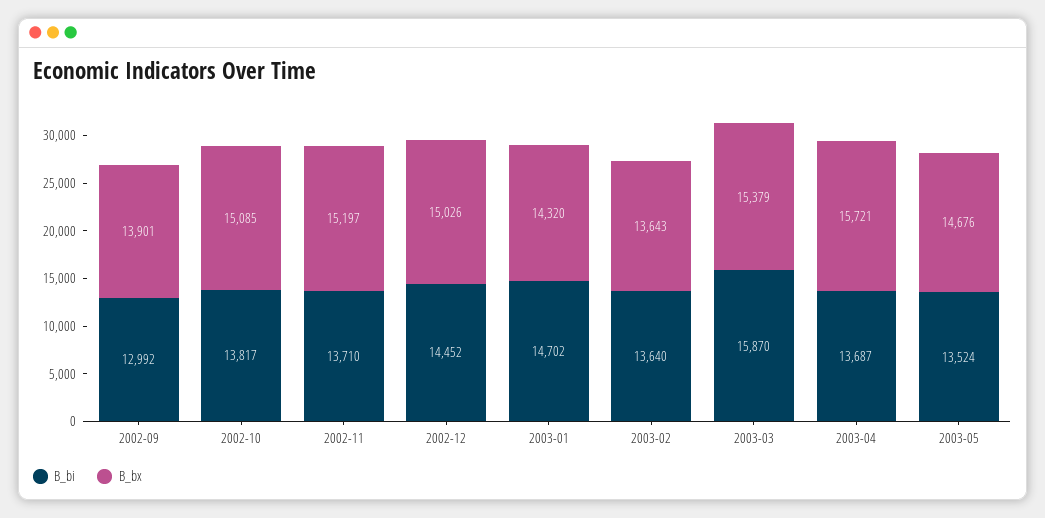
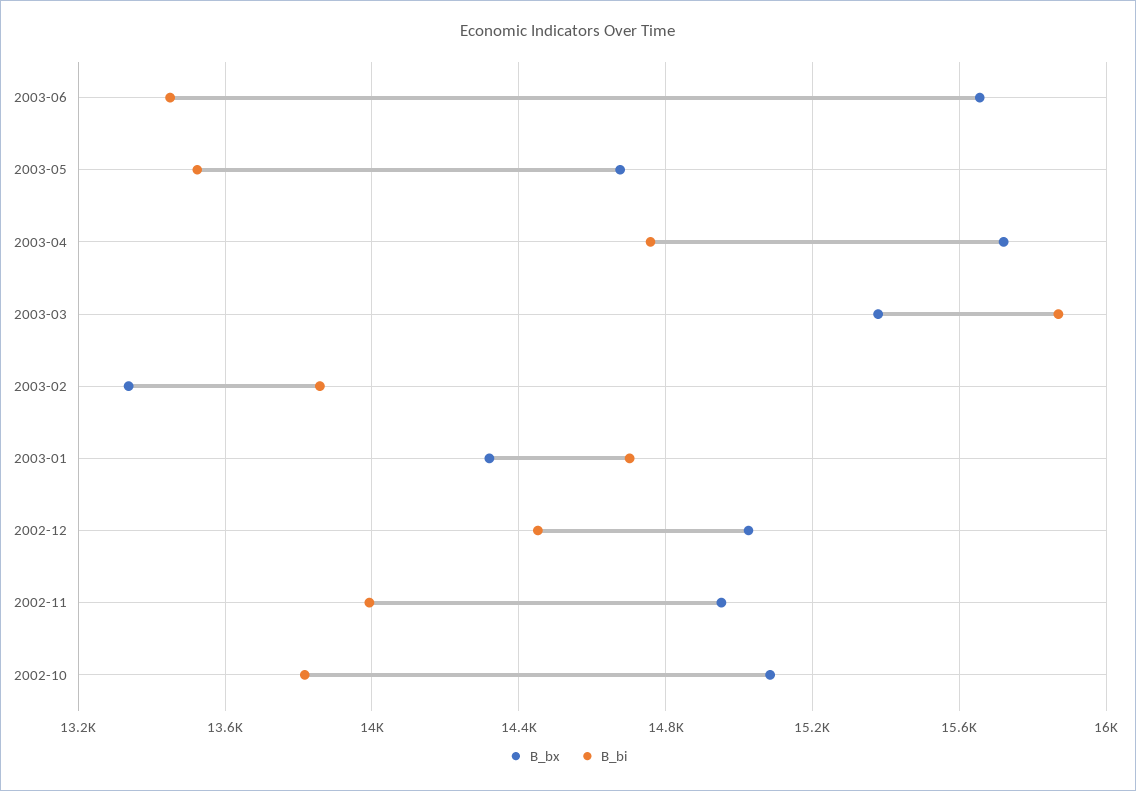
B_bi, 2002-09: 12992 -> none
B_bx, 2002-09: 13901 -> none
B_bi, 2002-11: 13710 -> 14000
B_bx, 2002-11: 15197 -> 14950
B_bi, 2003-02: 13640 -> 13850
B_bx, 2003-02: 13643 -> 13350
B_bi, 2003-04: 13687 -> 14750
B_bx, 2003-06: none -> 15650
B_bi, 2003-06: none -> 13450

